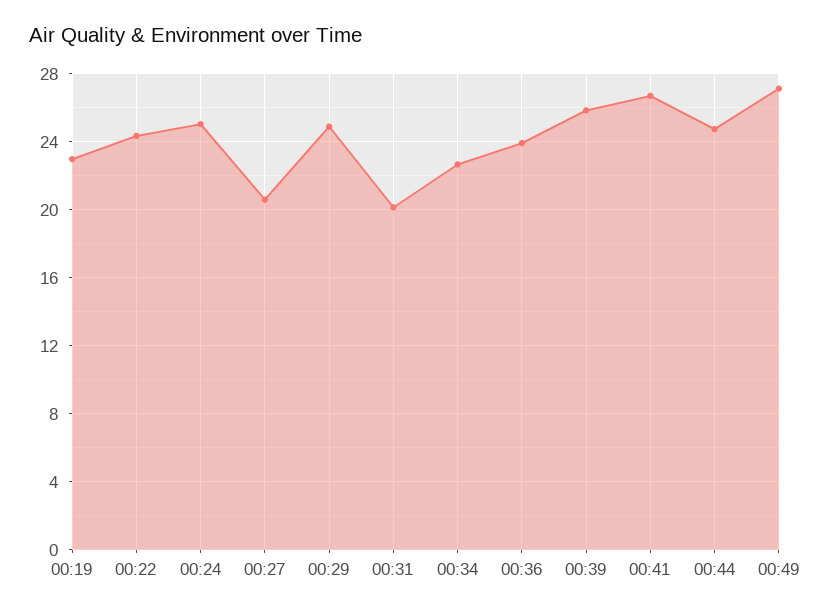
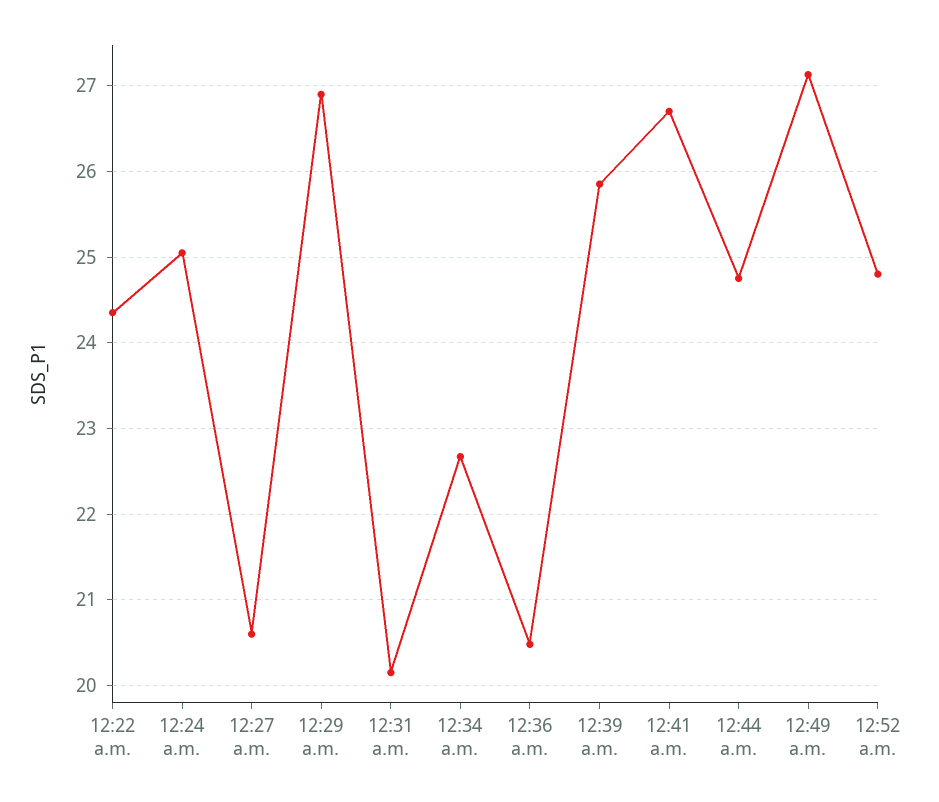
00:19: 23 -> none
00:29: 25 -> 26.9
00:36: 24 -> 20.5
12:52 a.m.: none -> 24.8

